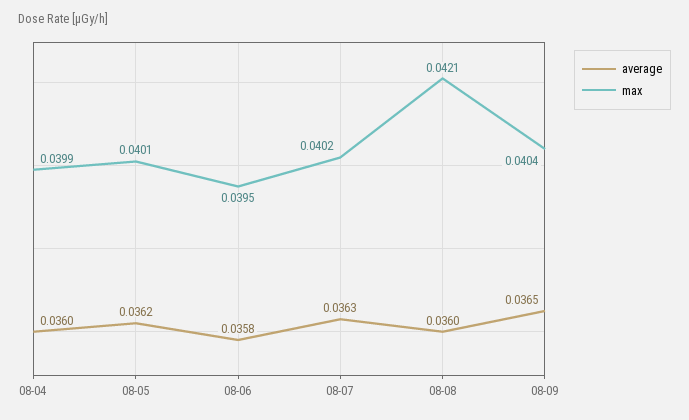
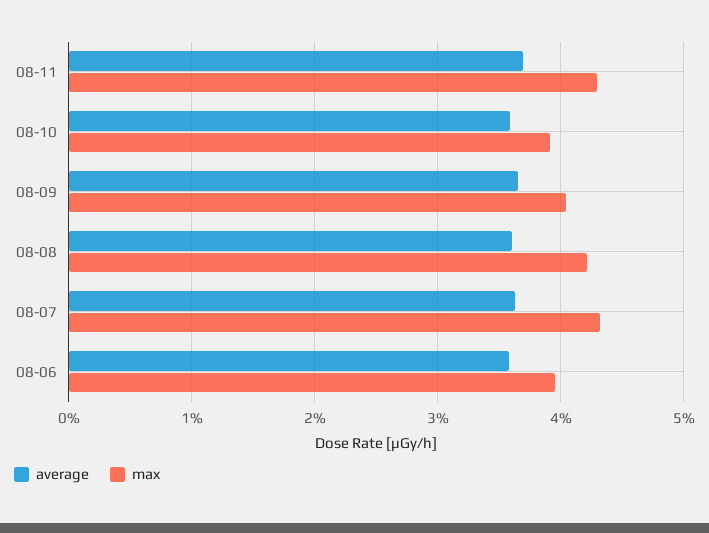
average, 08-04: 0.036 -> none
max, 08-04: 0.0399 -> none
average, 08-05: 0.0362 -> none
max, 08-05: 0.0401 -> none
max, 08-07: 0.0402 -> 0.043
average, 08-11: none -> 0.037
max, 08-11: none -> 0.043
average, 08-10: none -> 0.036
max, 08-10: none -> 0.039

